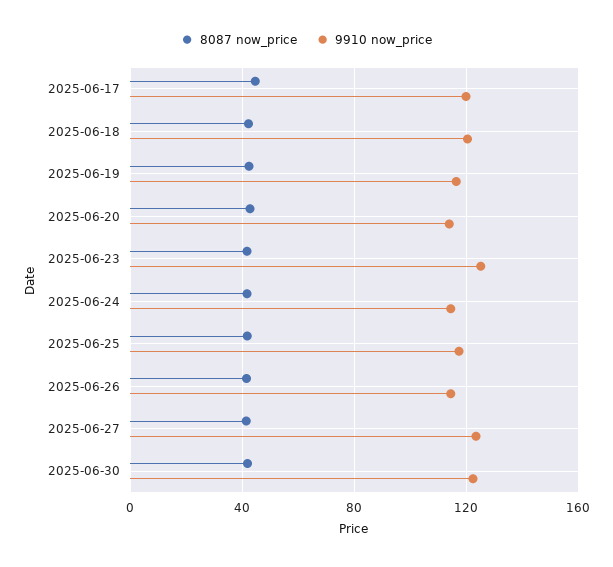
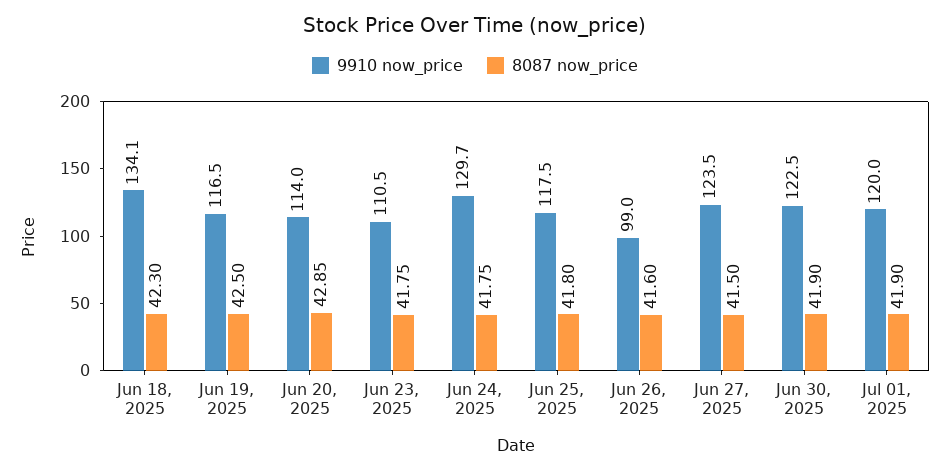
8087 now_price, 2025-06-17: 45 -> none
9910 now_price, 2025-06-17: 120 -> none
9910 now_price, 2025-06-18: 120 -> 134.1
9910 now_price, 2025-06-23: 125 -> 110.5
9910 now_price, 2025-06-24: 115 -> 129.7
9910 now_price, 2025-06-26: 115 -> 99
9910 now_price, Jul 01, 2025: none -> 120
8087 now_price, Jul 01, 2025: none -> 41.9

